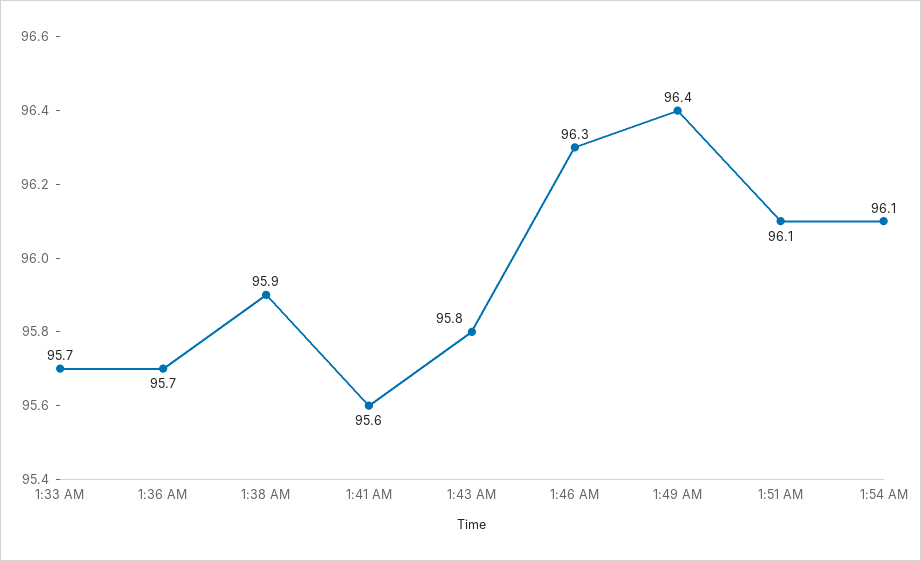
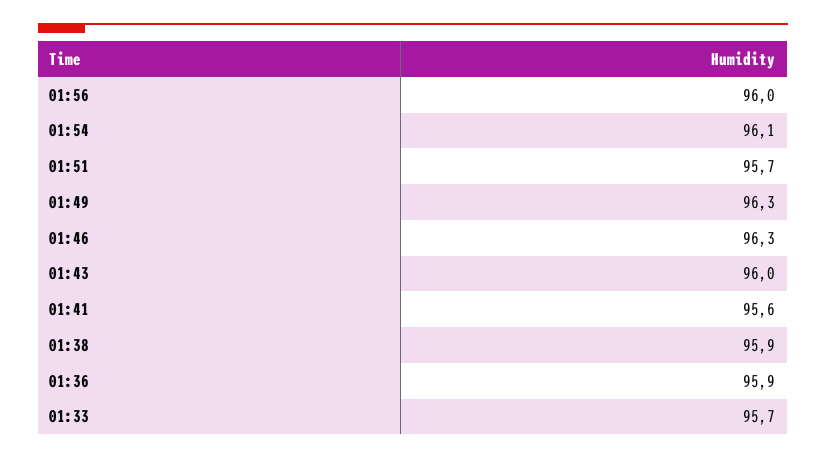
1:36 AM: 95.7 -> 95.9
1:43 AM: 95.8 -> 96
1:49 AM: 96.4 -> 96.3
1:51 AM: 96.1 -> 95.7
01:56: none -> 96

